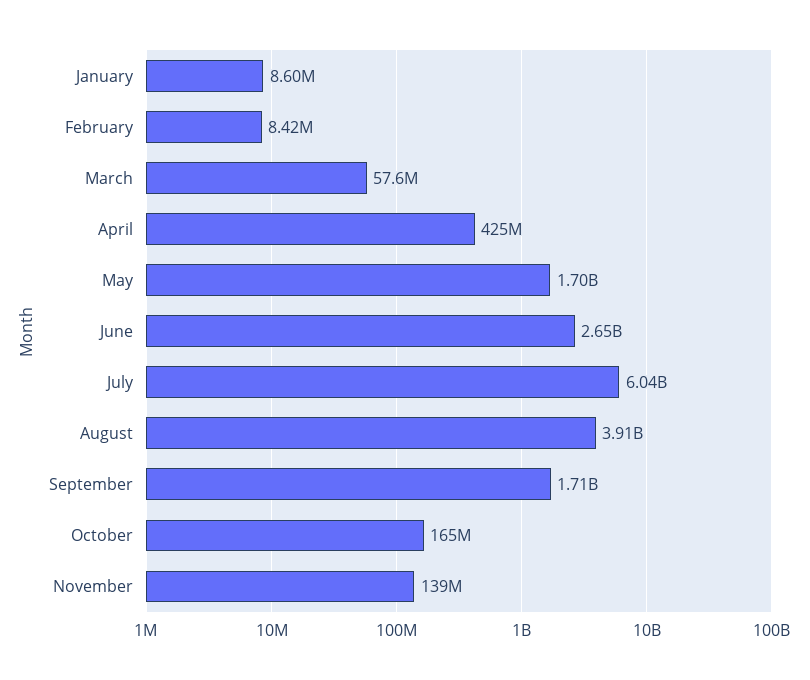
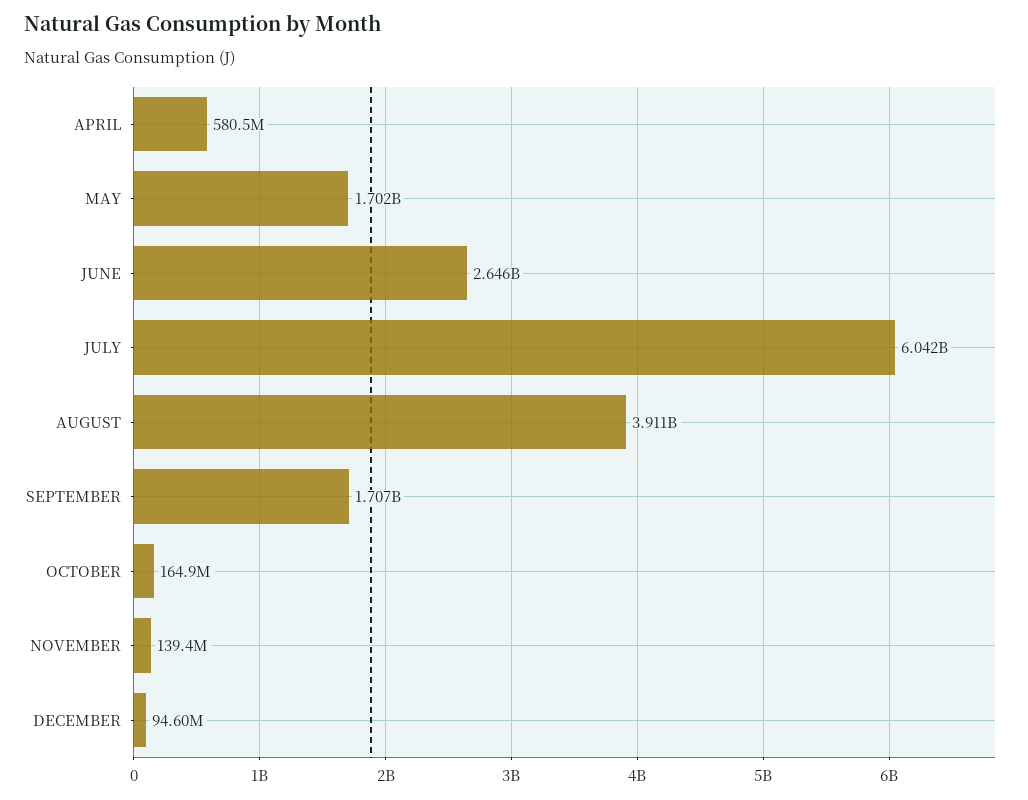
January: 8600000 -> none
February: 8420000 -> none
March: 57600000 -> none
April: 425000000 -> 580500000
DECEMBER: none -> 94600000

